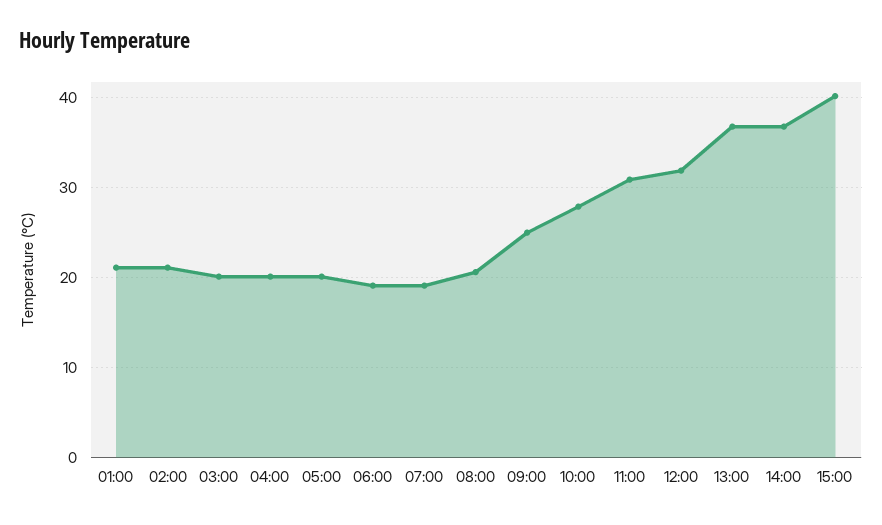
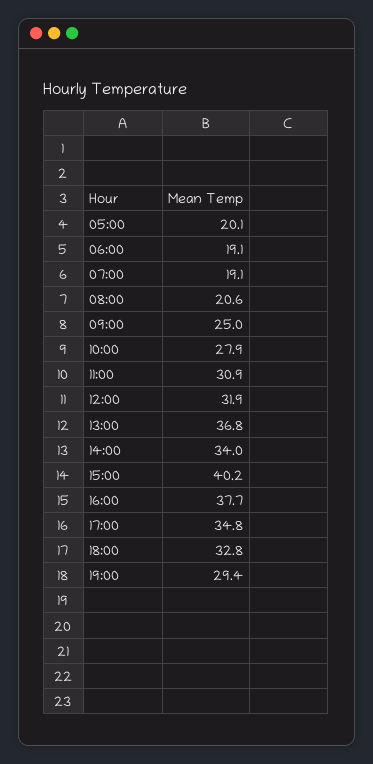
01:00: 21 -> none
02:00: 21 -> none
03:00: 20 -> none
04:00: 20 -> none
14:00: 37 -> 34
16:00: none -> 37.7
17:00: none -> 34.8
18:00: none -> 32.8
19:00: none -> 29.4

